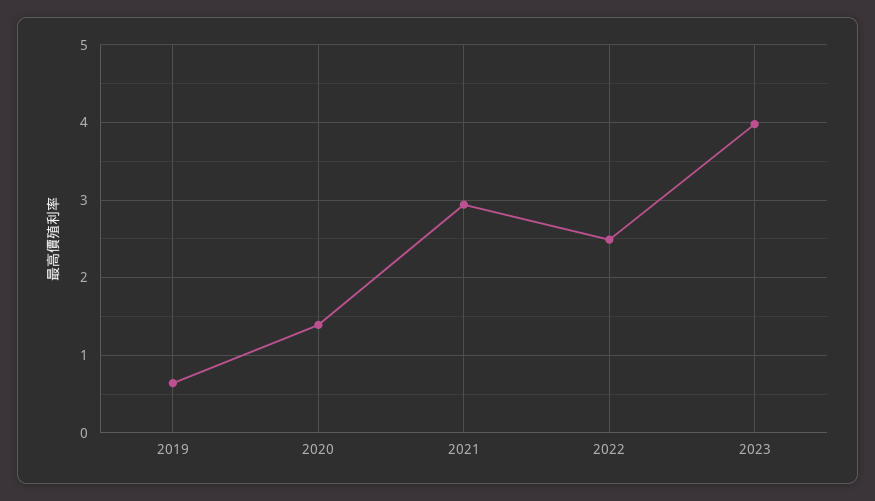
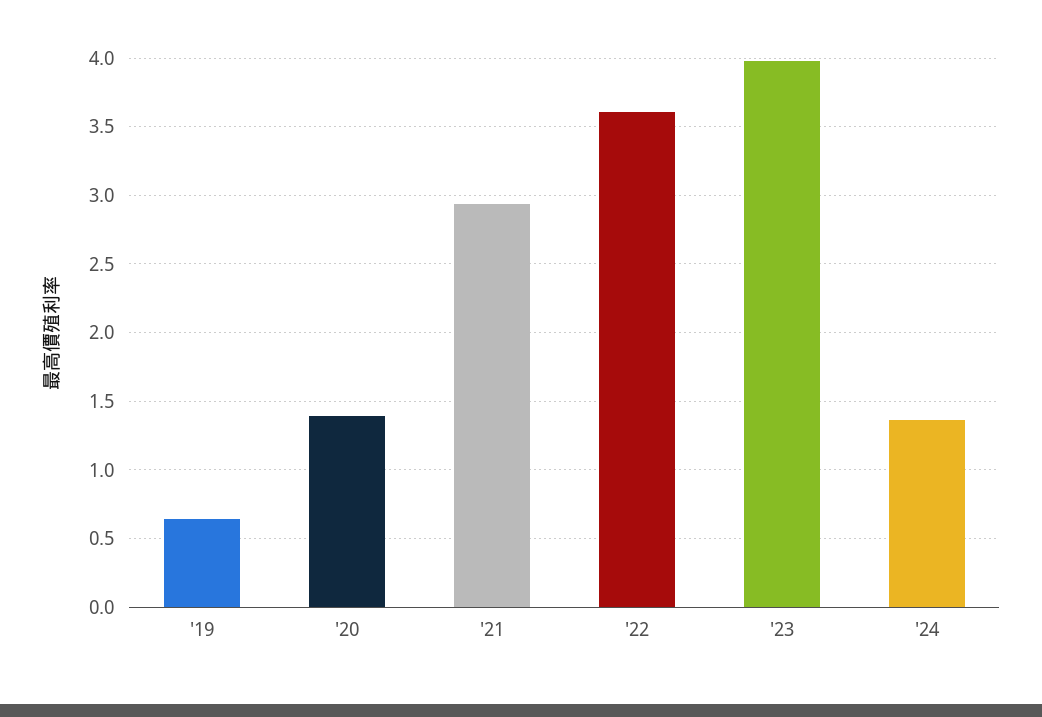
2022: 2.5 -> 3.6
'24: none -> 1.35

